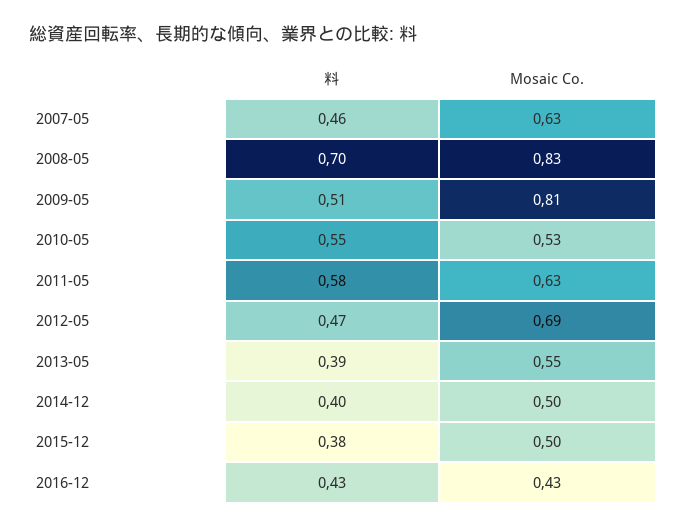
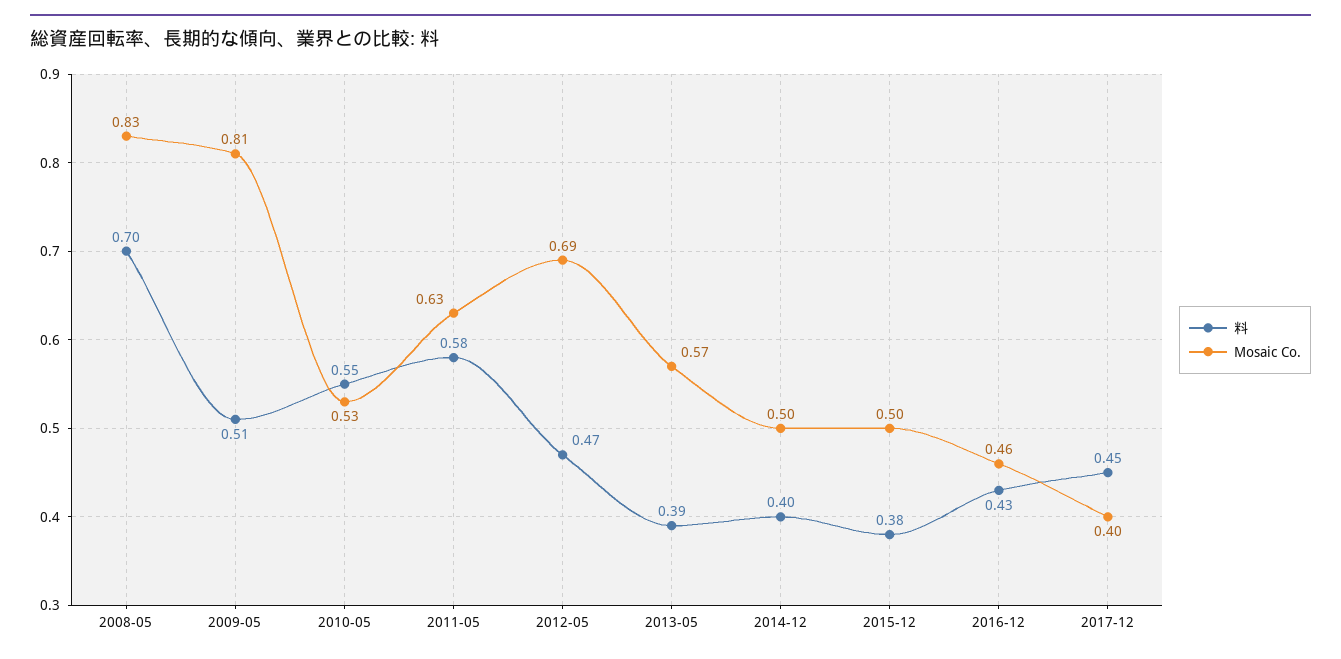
料, 2007-05: 0.46 -> none
Mosaic Co., 2007-05: 0.63 -> none
Mosaic Co., 2013-05: 0.55 -> 0.57
Mosaic Co., 2016-12: 0.43 -> 0.46
料, 2017-12: none -> 0.45
Mosaic Co., 2017-12: none -> 0.4

